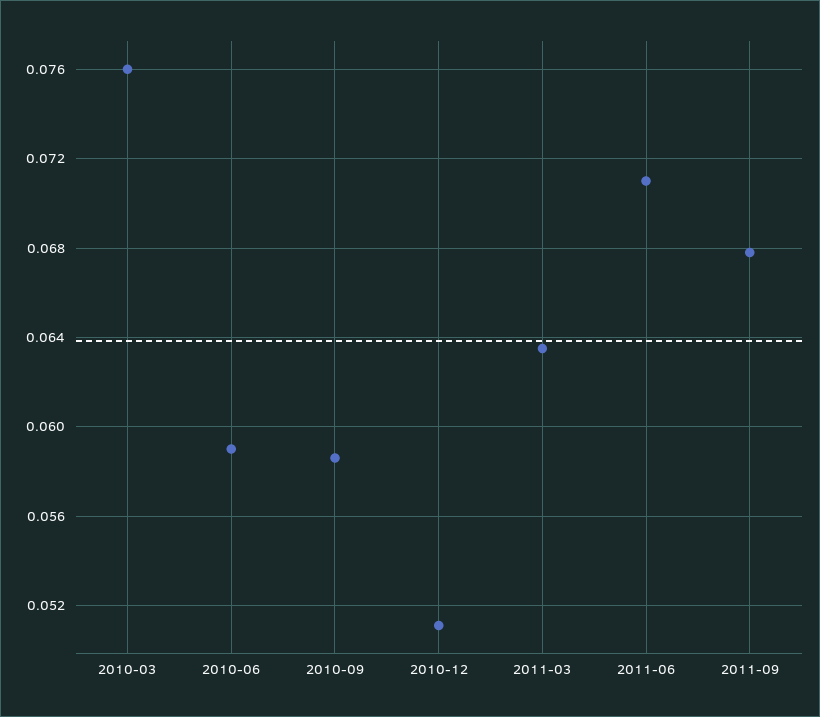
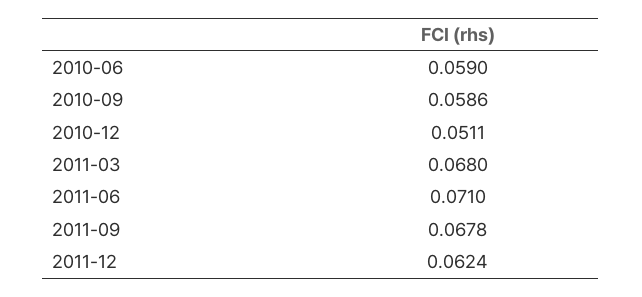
2010-03: 0.076 -> none
2011-03: 0.0635 -> 0.068
2011-12: none -> 0.0624

